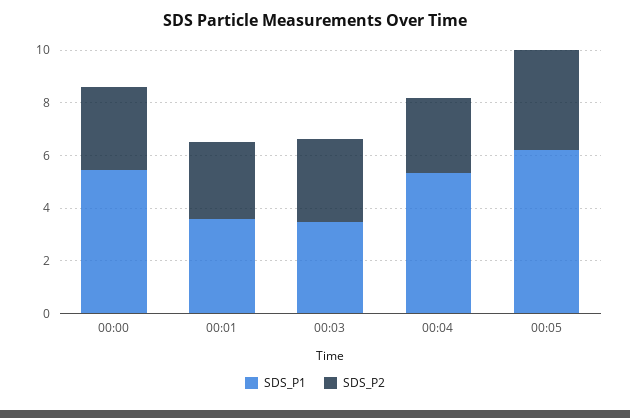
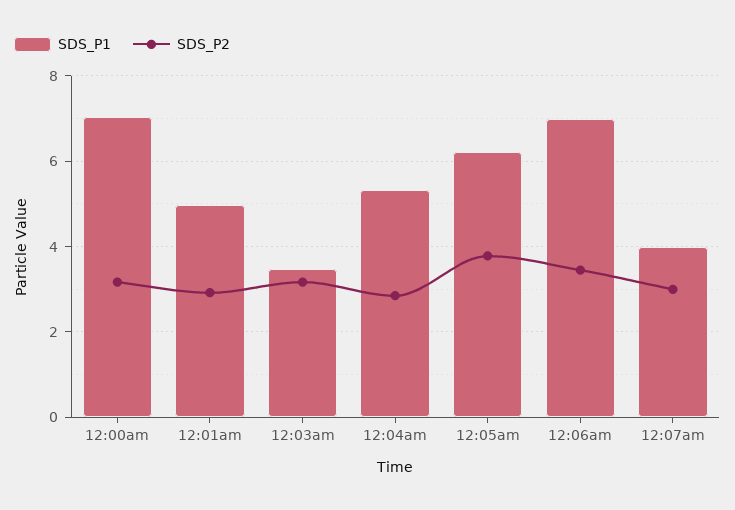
SDS_P1, 00:00: 5.5 -> 7
SDS_P1, 00:01: 3.5 -> 5
SDS_P1, 12:06am: none -> 7
SDS_P2, 12:06am: none -> 3.4
SDS_P1, 12:07am: none -> 4
SDS_P2, 12:07am: none -> 3

